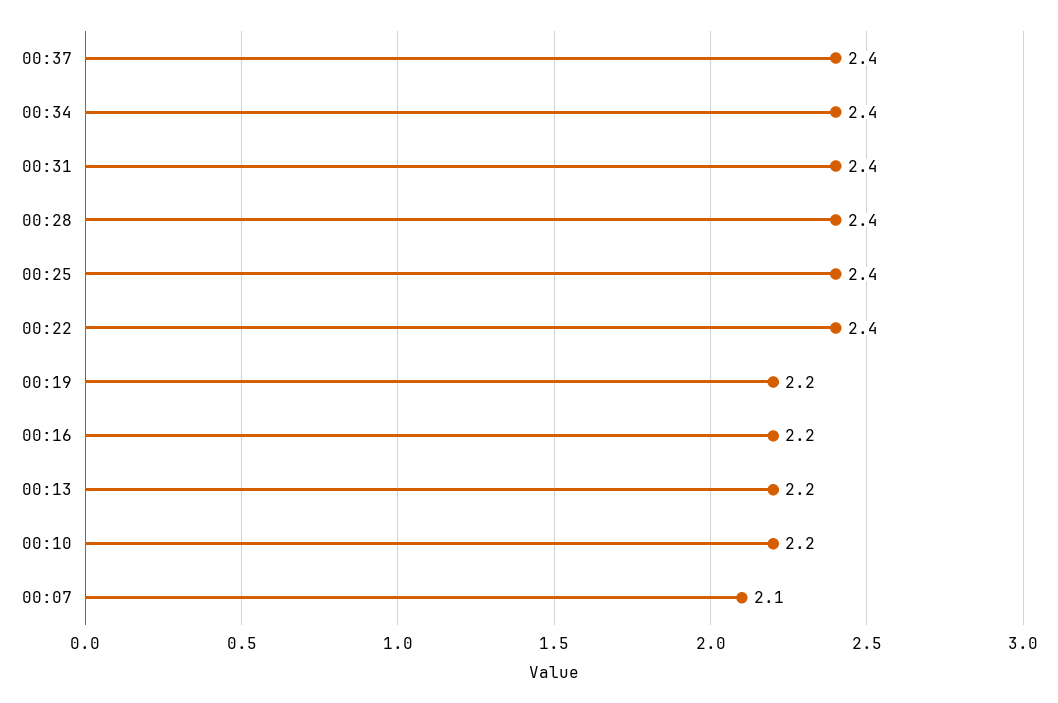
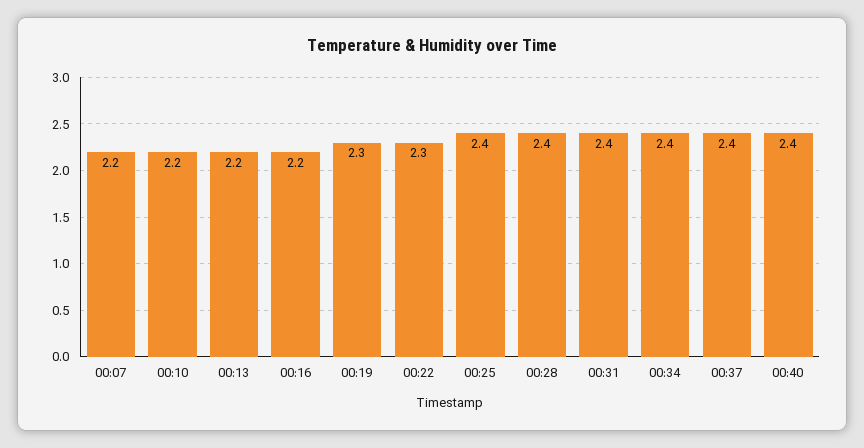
00:22: 2.4 -> 2.3
00:19: 2.2 -> 2.3
00:07: 2.1 -> 2.2
00:40: none -> 2.4

